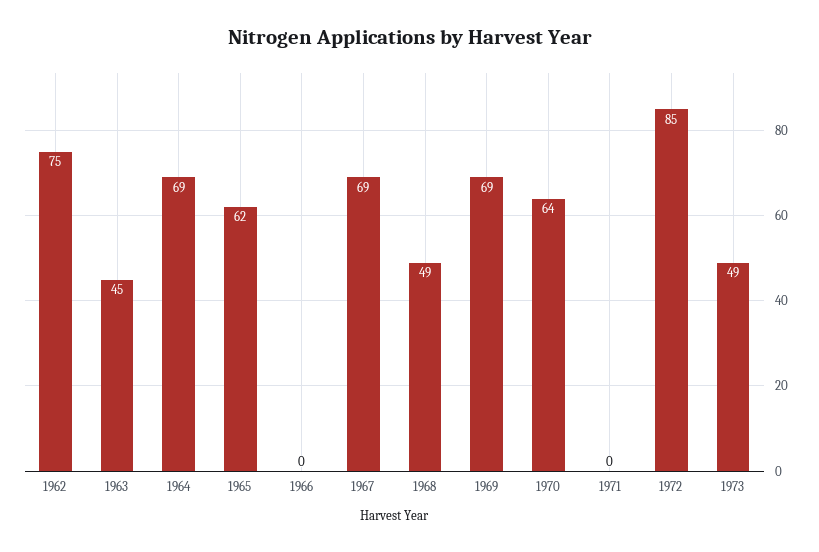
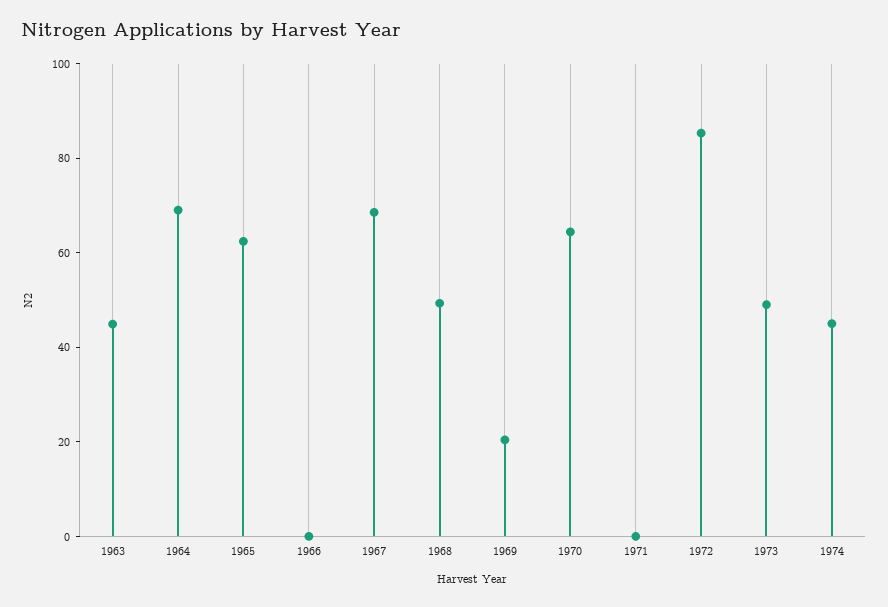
1962: 75 -> none
1969: 69 -> 20
1974: none -> 45

